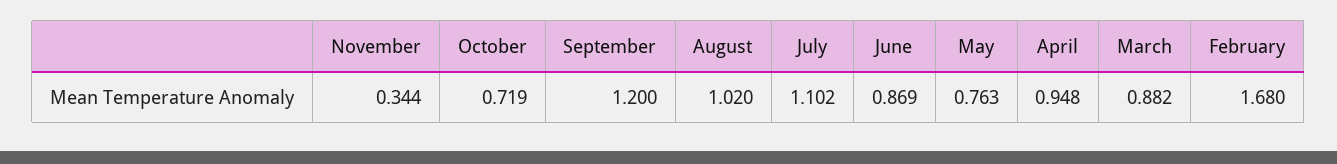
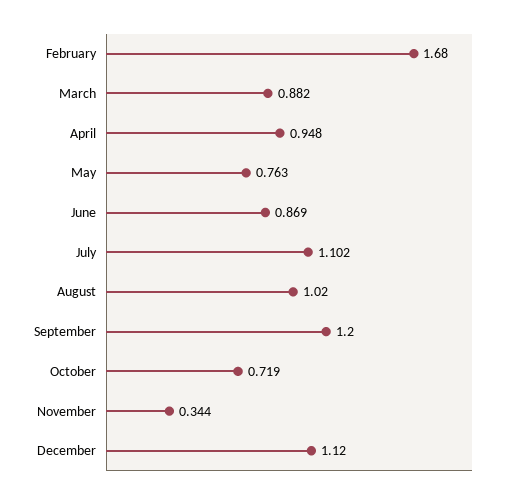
December: none -> 1.12

